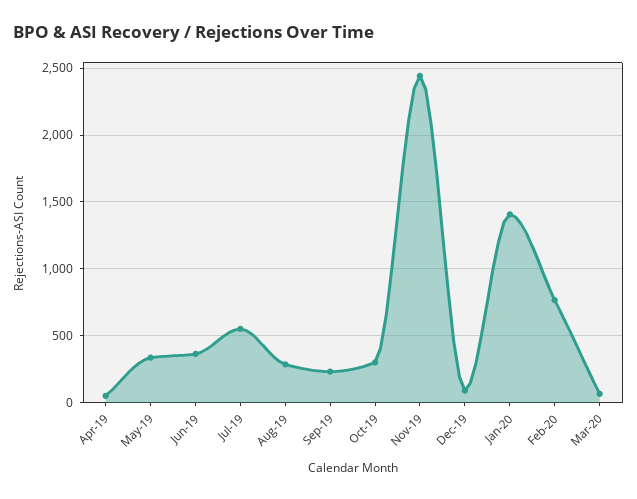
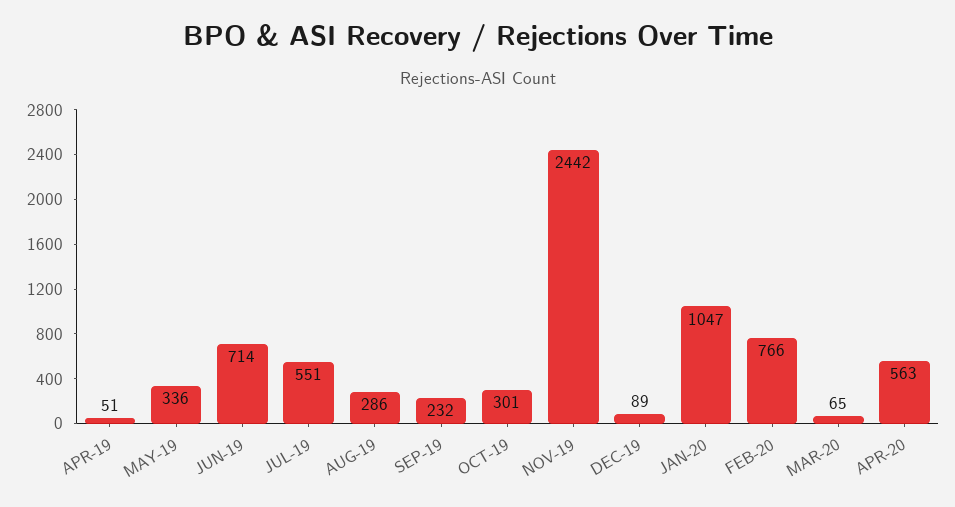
Jun-19: 350 -> 714
Jan-20: 1400 -> 1047
APR-20: none -> 563

